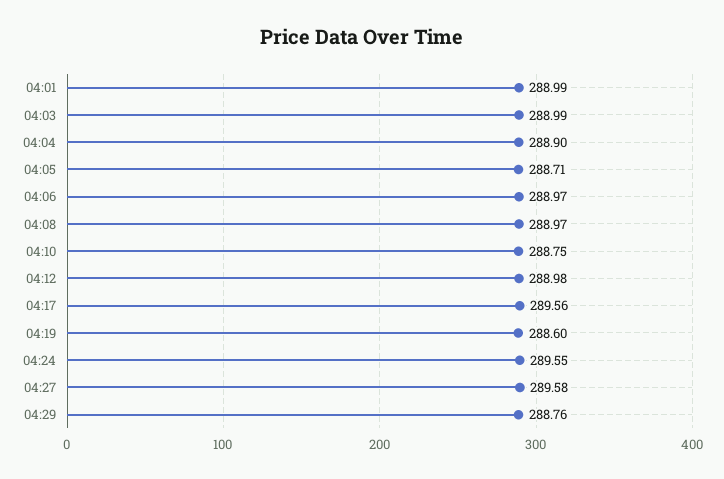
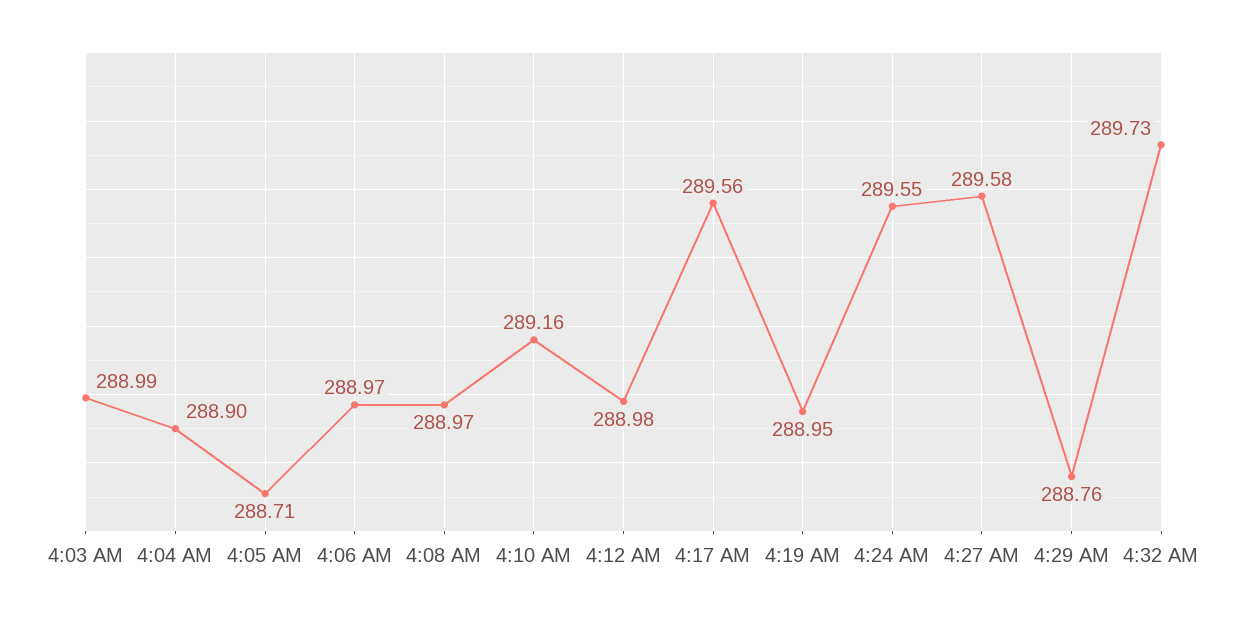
04:01: 288.99 -> none
04:10: 288.75 -> 289.16
04:19: 288.6 -> 288.95
4:32 AM: none -> 289.73

